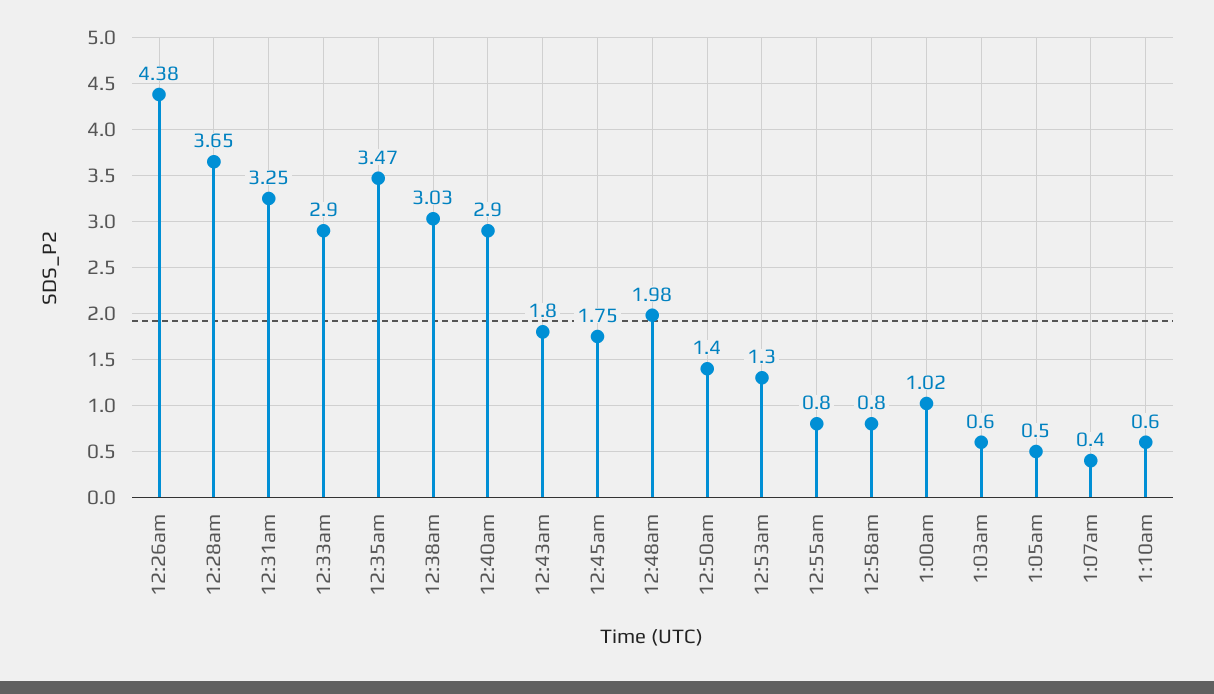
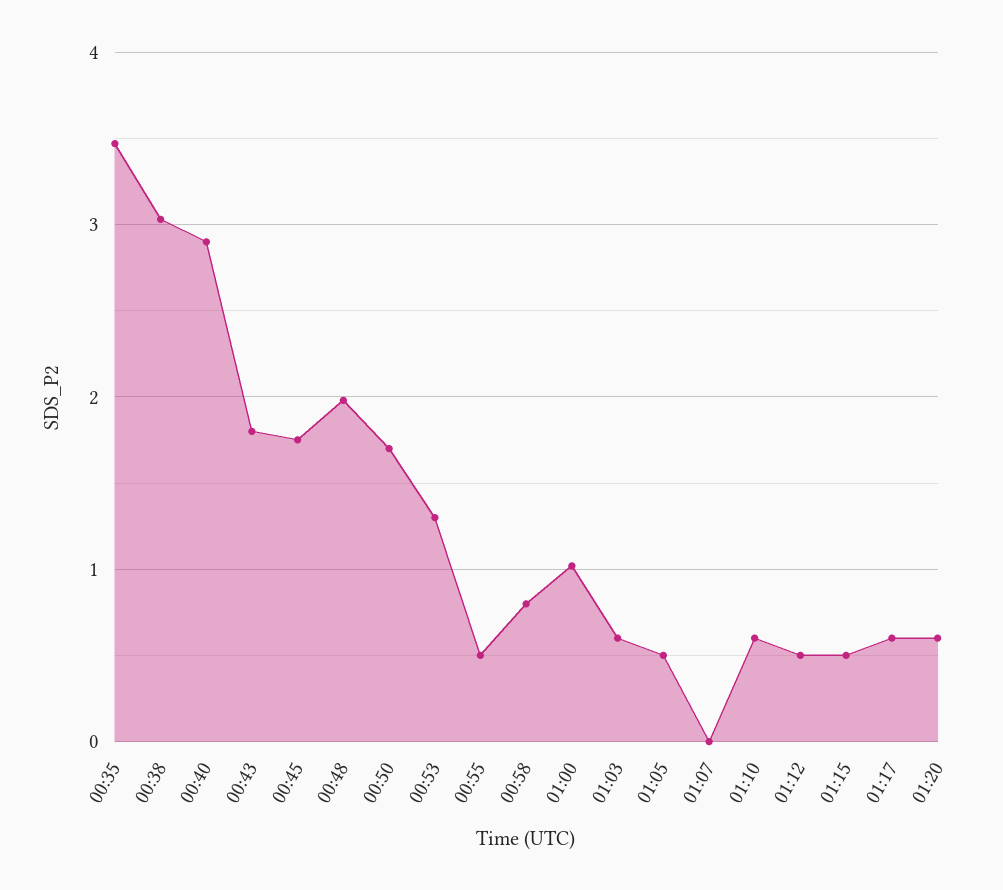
12:26am: 4.38 -> none
12:28am: 3.65 -> none
12:31am: 3.25 -> none
12:33am: 2.9 -> none
12:50am: 1.4 -> 1.7
12:55am: 0.8 -> 0.5
1:07am: 0.4 -> 0
01:12: none -> 0.5
01:15: none -> 0.5
01:17: none -> 0.6
01:20: none -> 0.6

